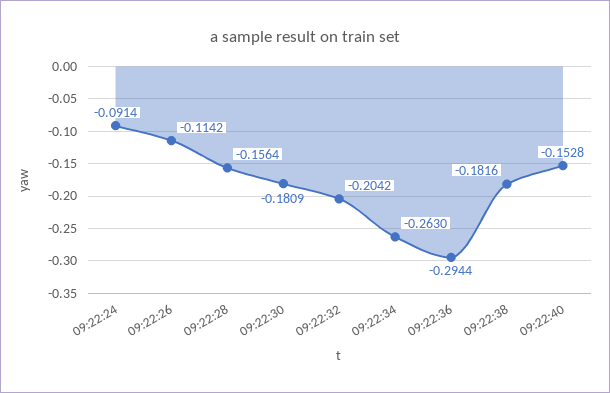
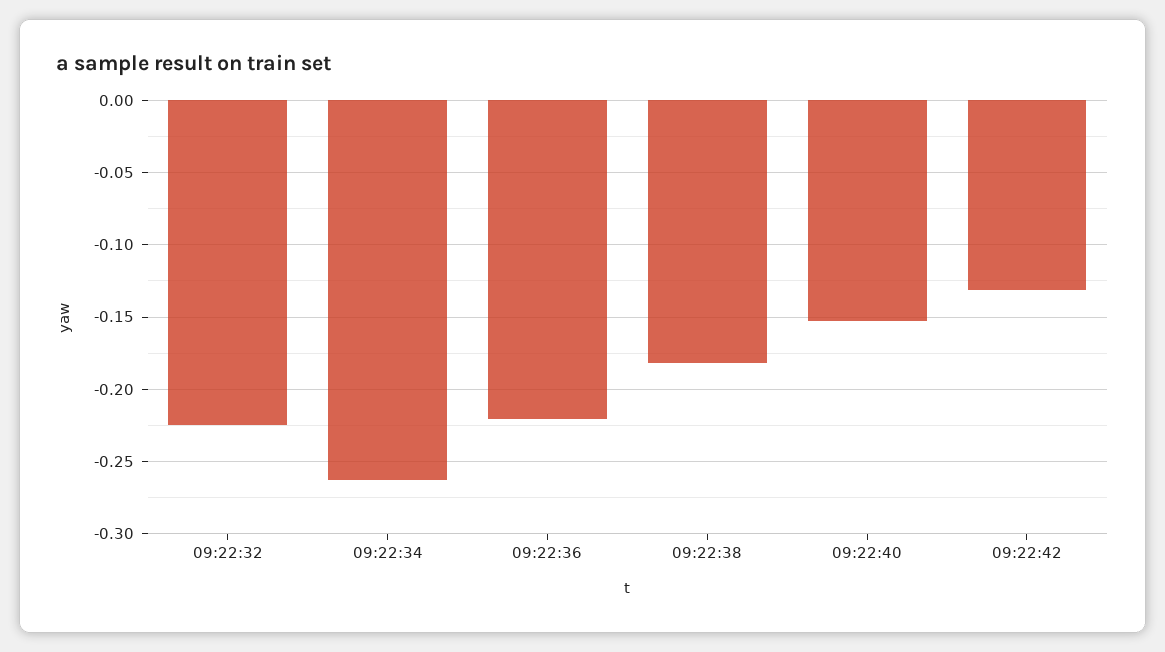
09:22:24: -0.0914 -> none
09:22:26: -0.1142 -> none
09:22:28: -0.1564 -> none
09:22:30: -0.1809 -> none
09:22:32: -0.2042 -> -0.225
09:22:36: -0.2944 -> -0.22
09:22:42: none -> -0.13

